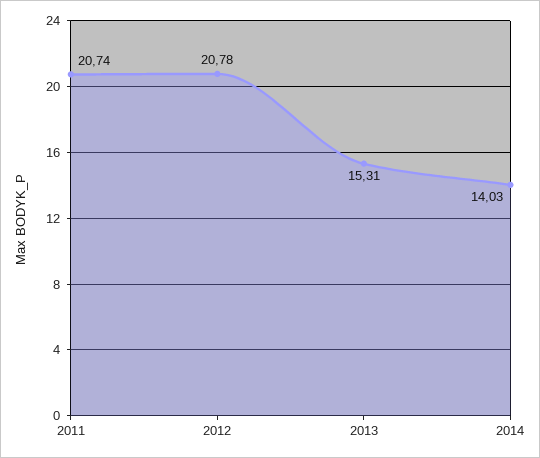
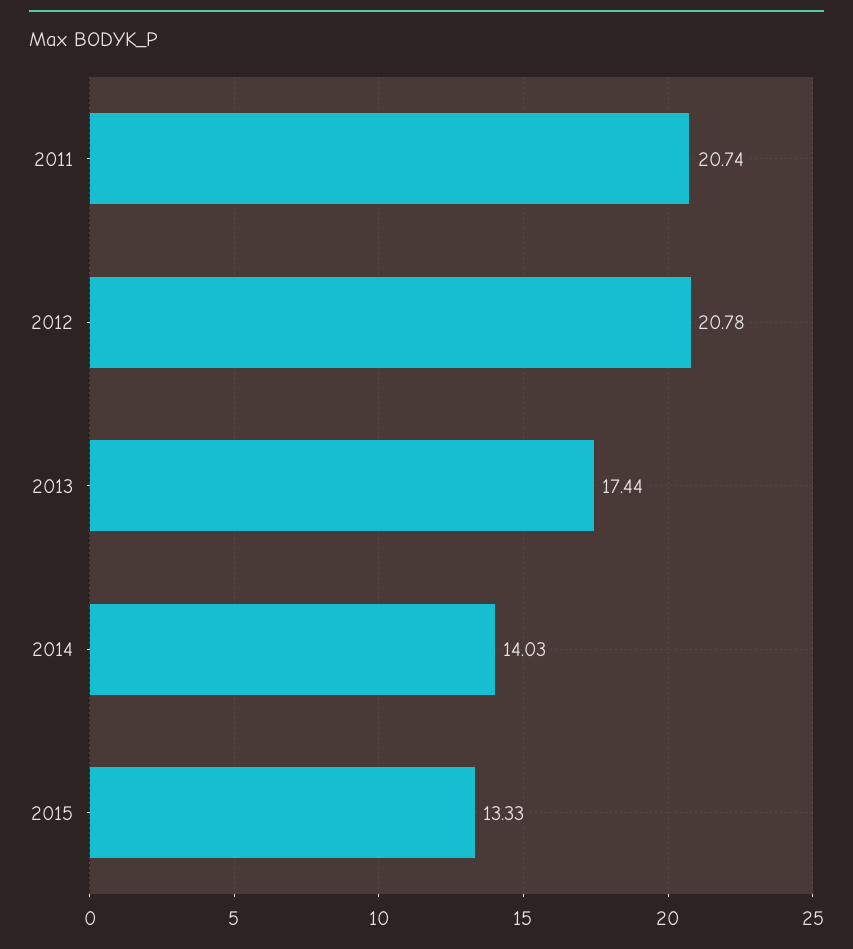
2013: 15.31 -> 17.44
2015: none -> 13.33

